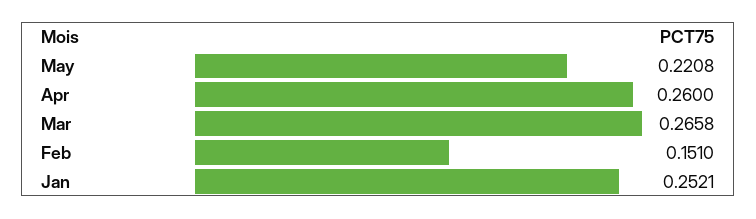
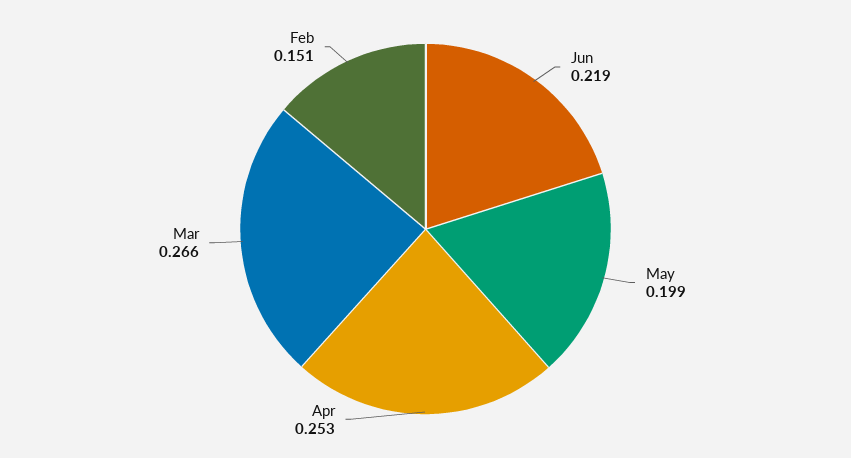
May: 0.2208 -> 0.199
Apr: 0.26 -> 0.253
Jan: 0.2521 -> none
Jun: none -> 0.219

